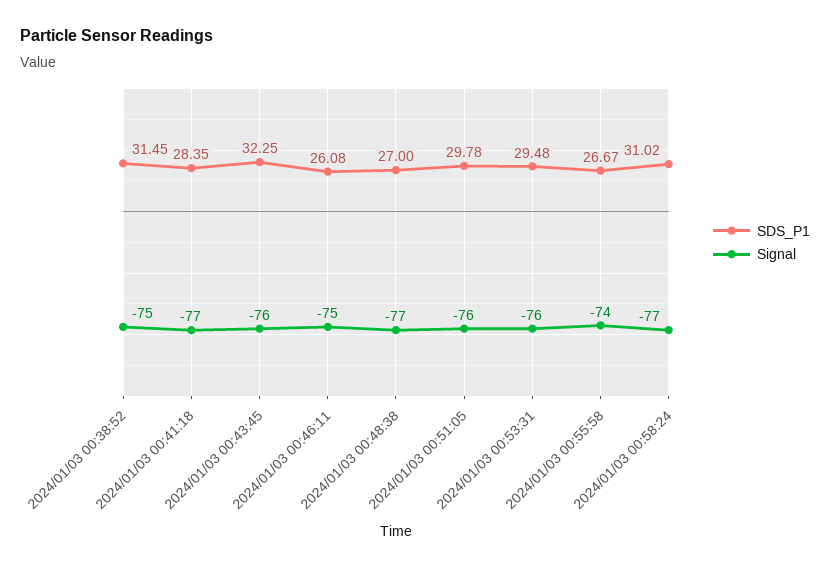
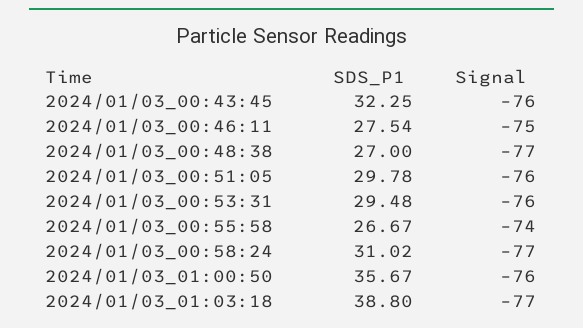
SDS_P1, 2024/01/03 00:38:52: 31.45 -> none
Signal, 2024/01/03 00:38:52: -75 -> none
SDS_P1, 2024/01/03 00:41:18: 28.35 -> none
Signal, 2024/01/03 00:41:18: -77 -> none
SDS_P1, 2024/01/03 00:46:11: 26.08 -> 27.54
SDS_P1, 2024/01/03_01:00:50: none -> 35.67
Signal, 2024/01/03_01:00:50: none -> -76
SDS_P1, 2024/01/03_01:03:18: none -> 38.8
Signal, 2024/01/03_01:03:18: none -> -77

